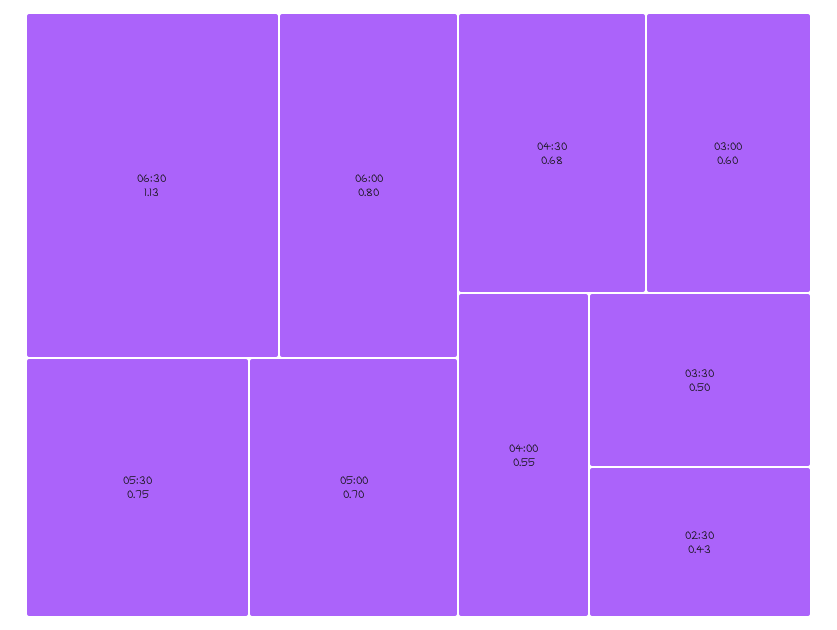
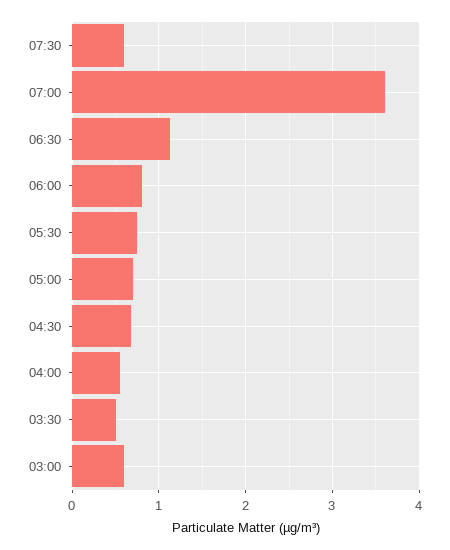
02:30: 0.43 -> none
07:30: none -> 0.6
07:00: none -> 3.6

